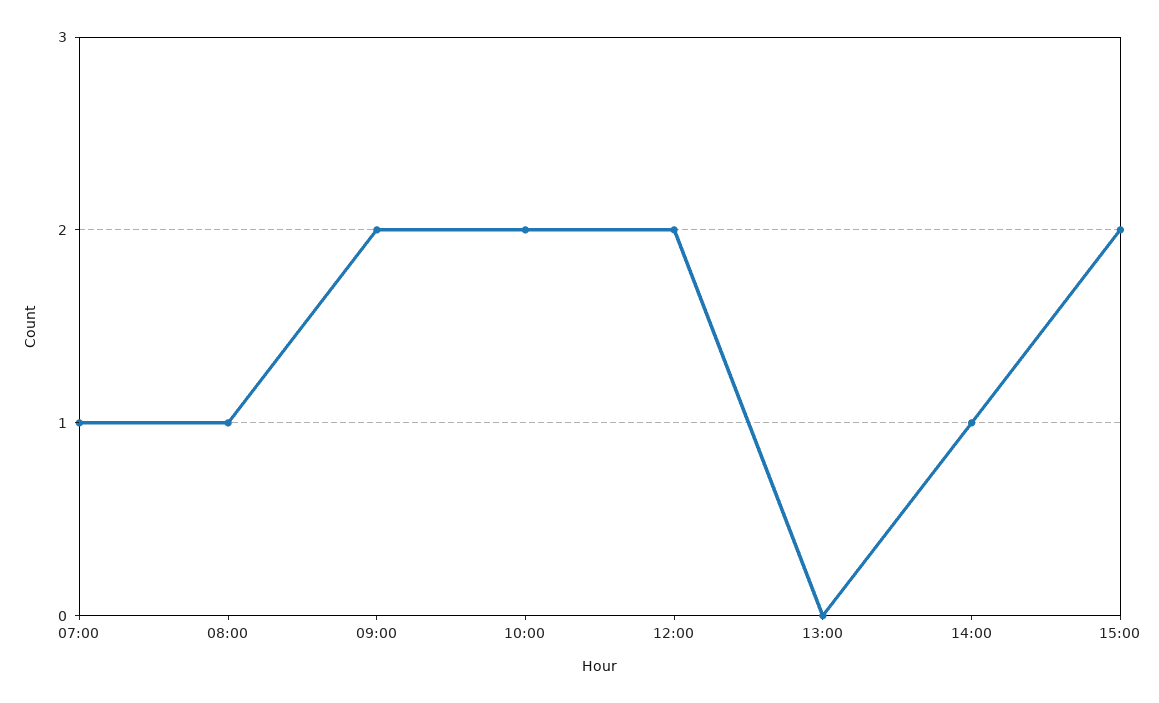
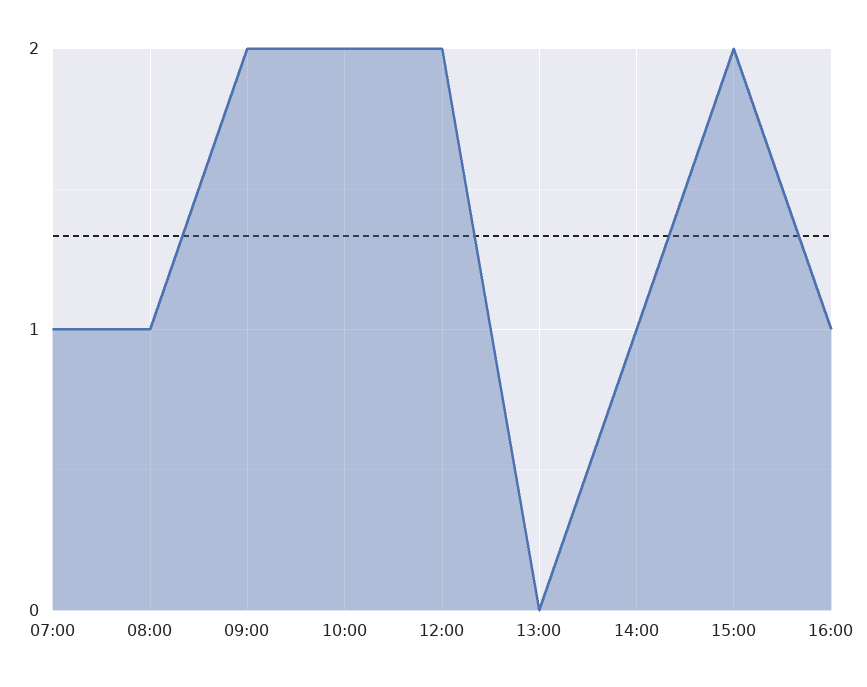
16:00: none -> 1

